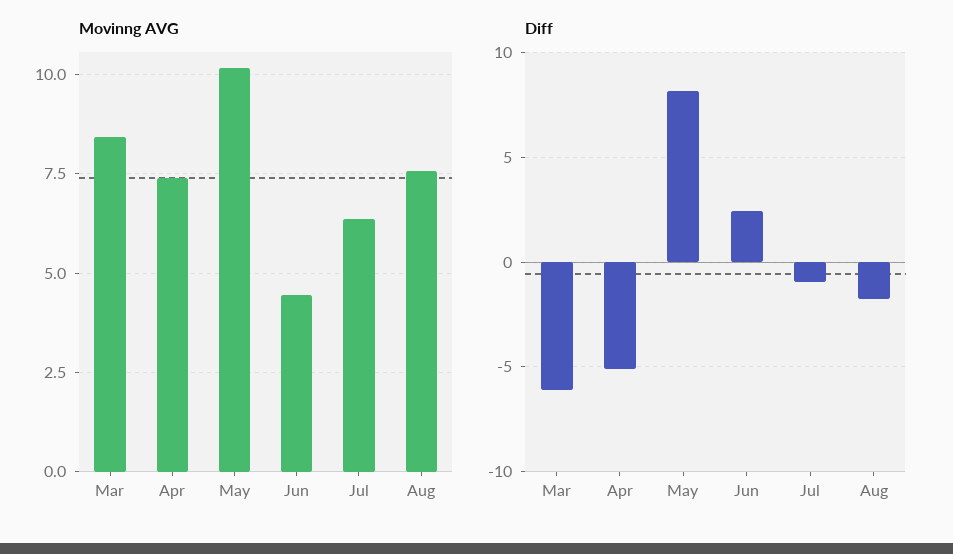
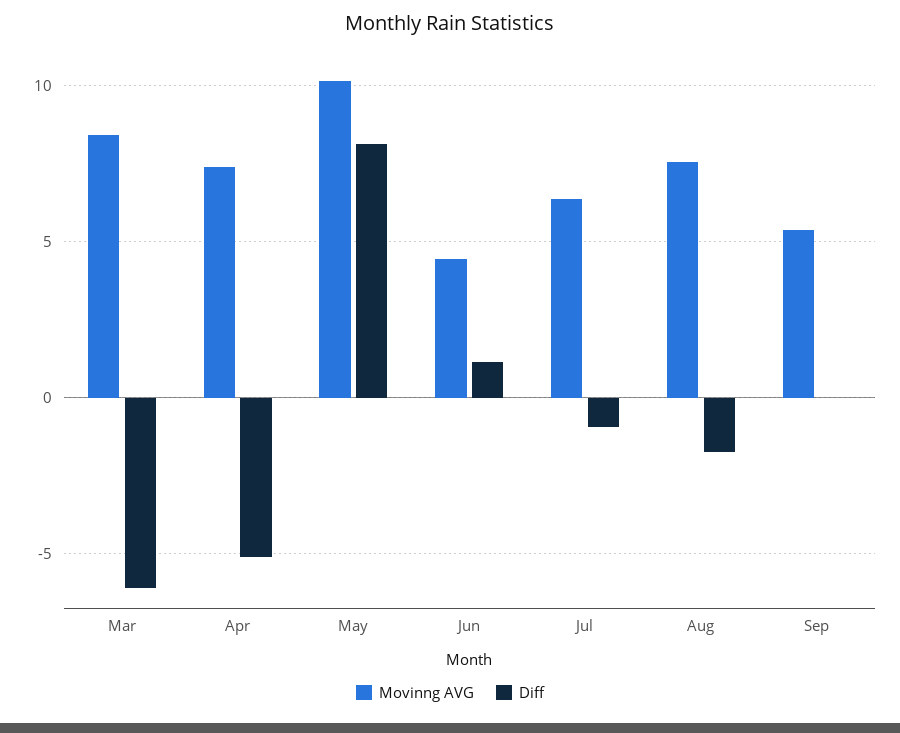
Diff, Jun: 2.5 -> 1
Movinng AVG, Sep: none -> 5.5
Diff, Sep: none -> 0

